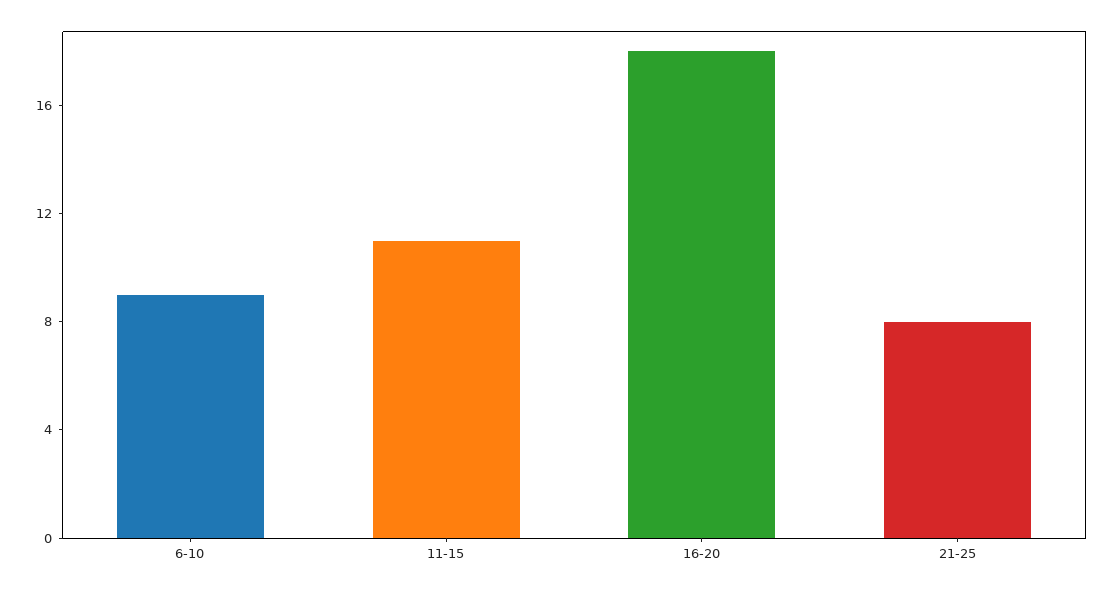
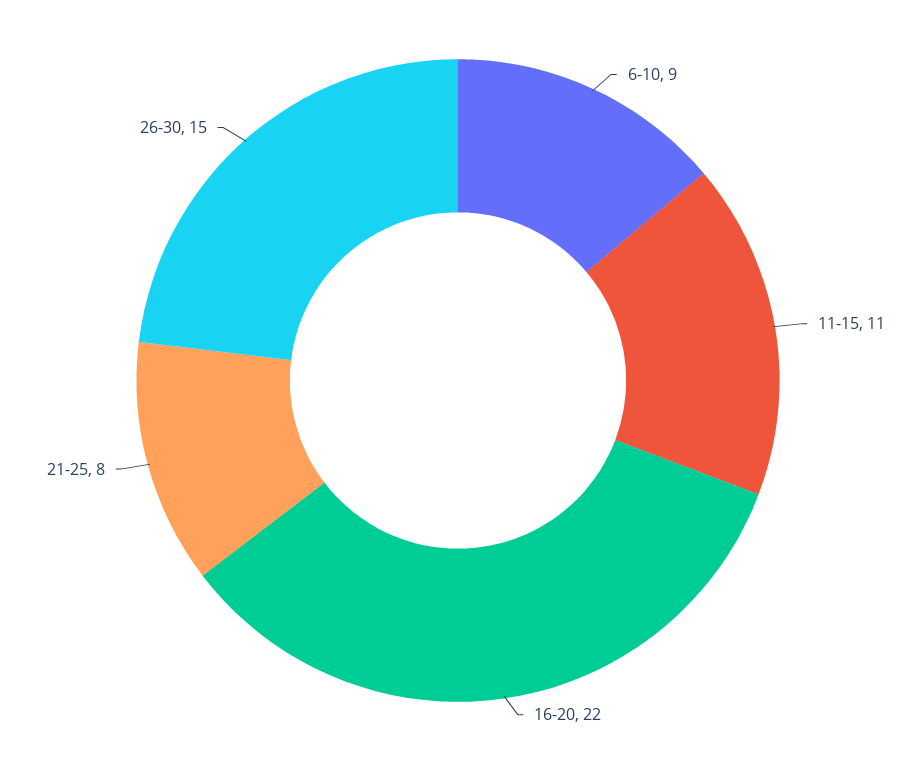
16-20: 18 -> 22
26-30: none -> 15

